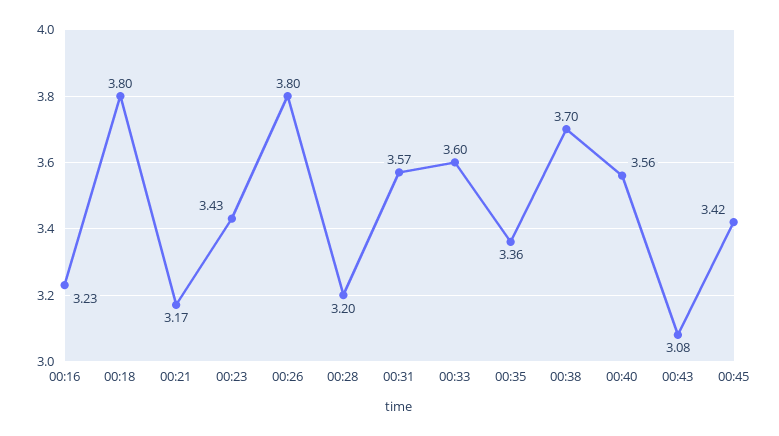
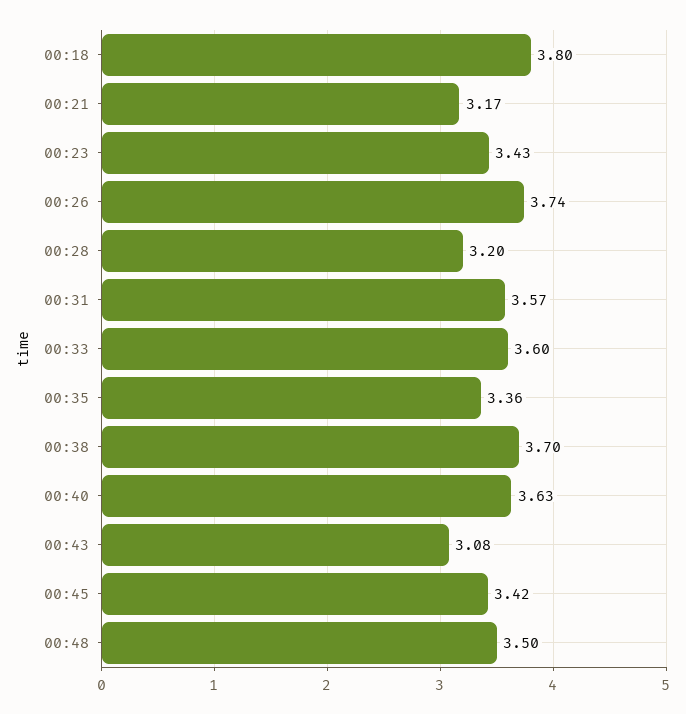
00:16: 3.23 -> none
00:26: 3.8 -> 3.74
00:40: 3.56 -> 3.63
00:48: none -> 3.5

